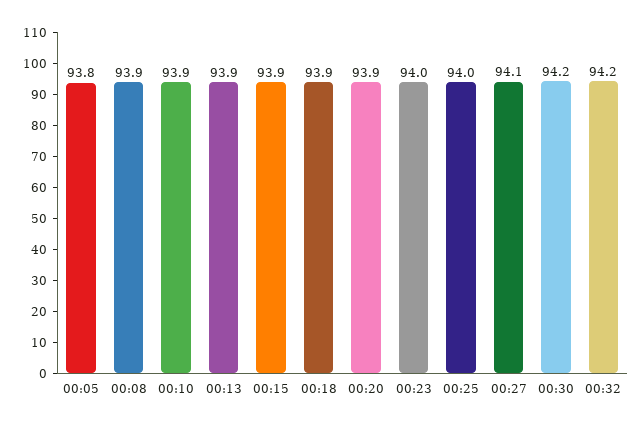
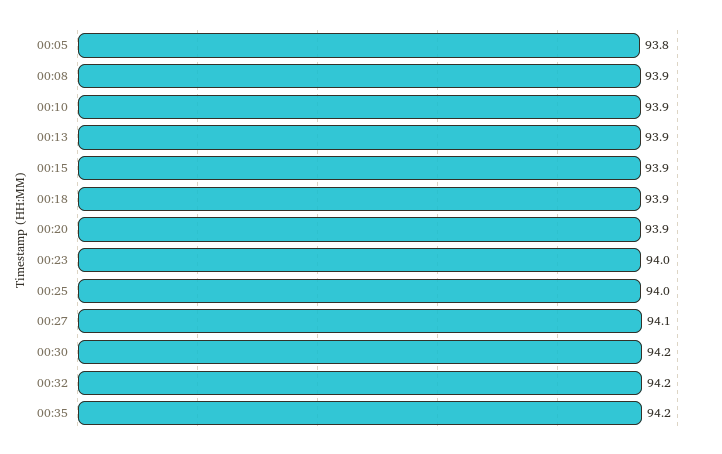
00:35: none -> 94.2

